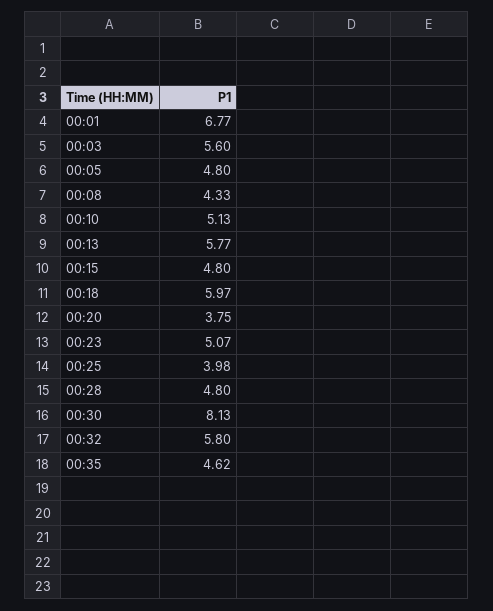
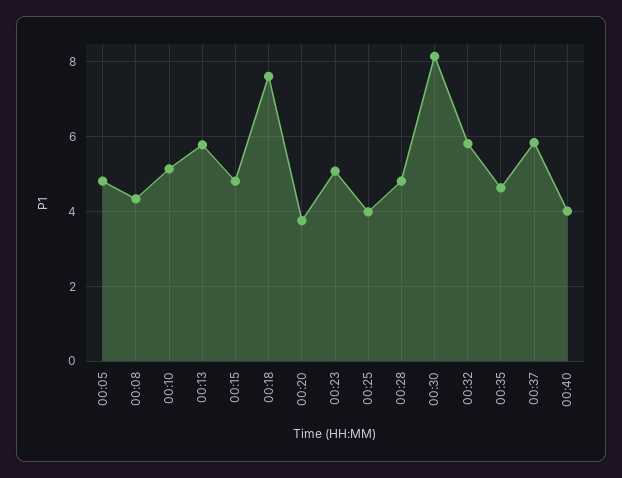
00:01: 6.77 -> none
00:03: 5.6 -> none
00:18: 5.97 -> 7.6
00:37: none -> 5.8
00:40: none -> 4

